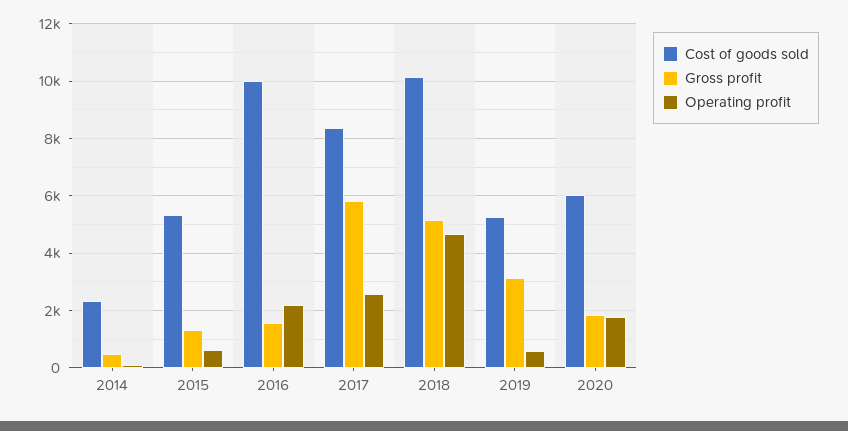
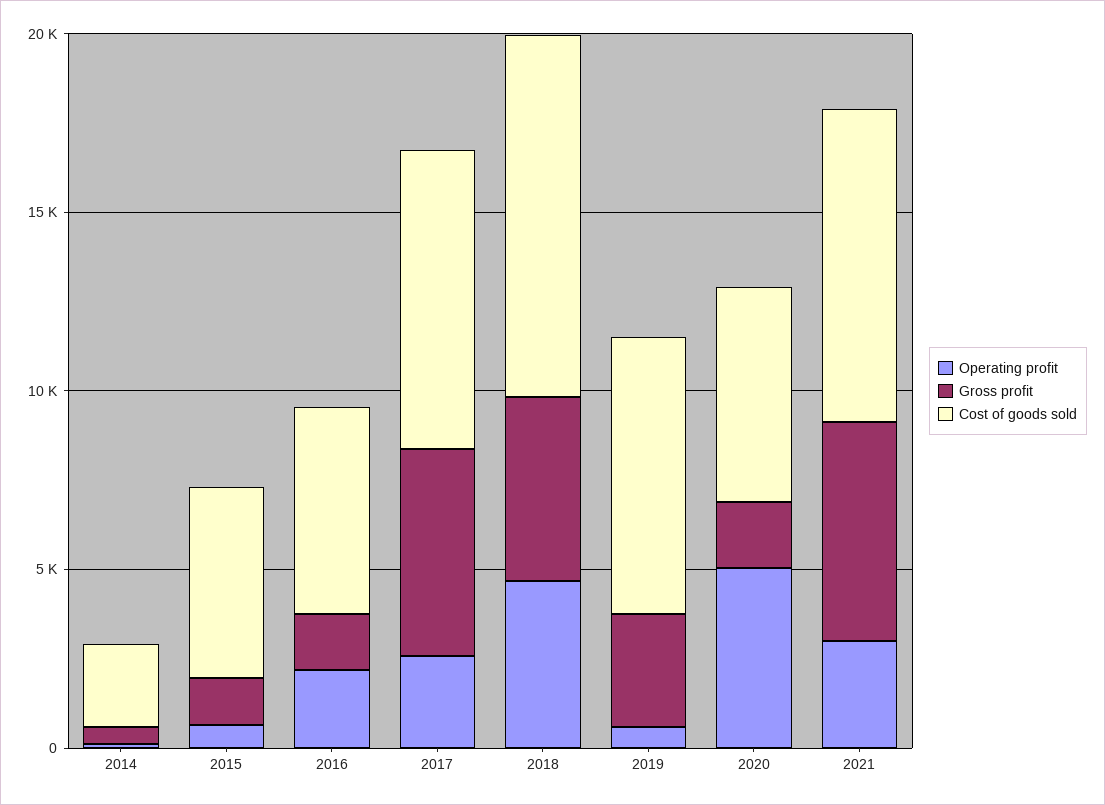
Cost of goods sold, 2016: 10000 -> 6000
Cost of goods sold, 2019: 5250 -> 8000
Operating profit, 2020: 1750 -> 5000
Operating profit, 2021: none -> 3000
Gross profit, 2021: none -> 6000
Cost of goods sold, 2021: none -> 9000

